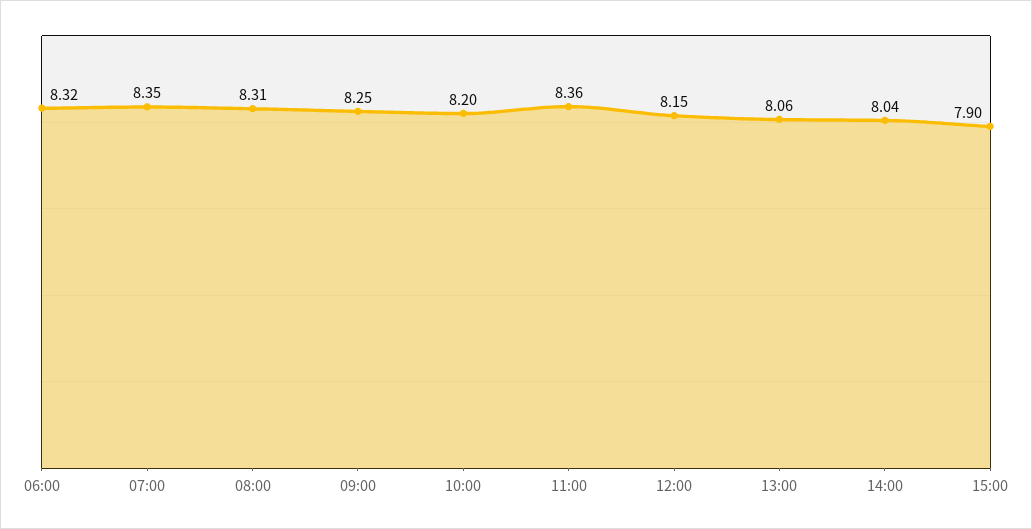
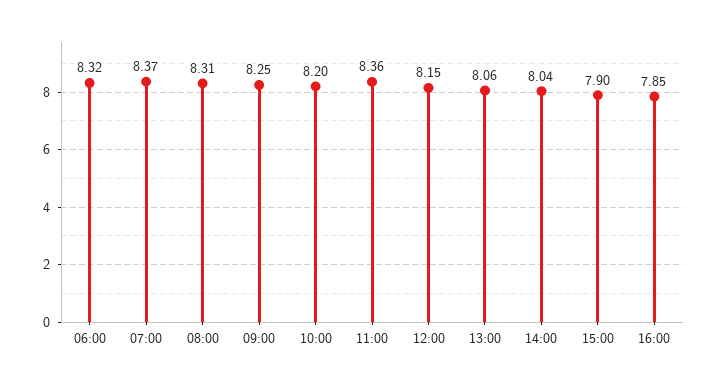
07:00: 8.35 -> 8.37
16:00: none -> 7.85

